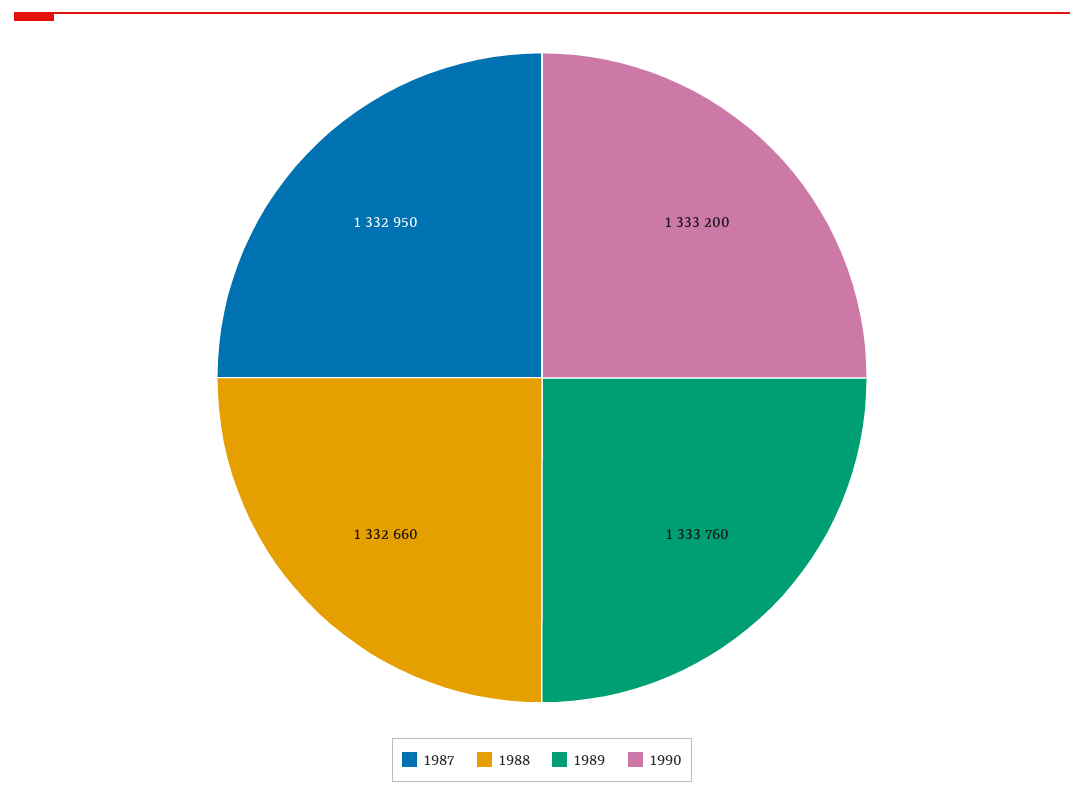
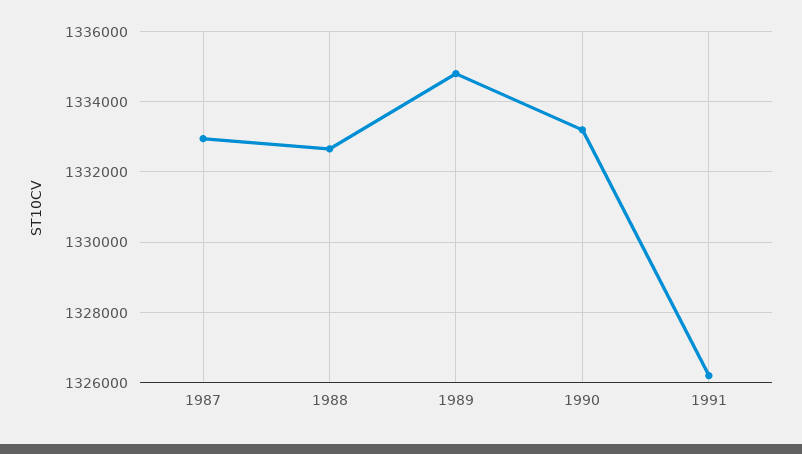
1989: 1333760 -> 1334800
1991: none -> 1326200

